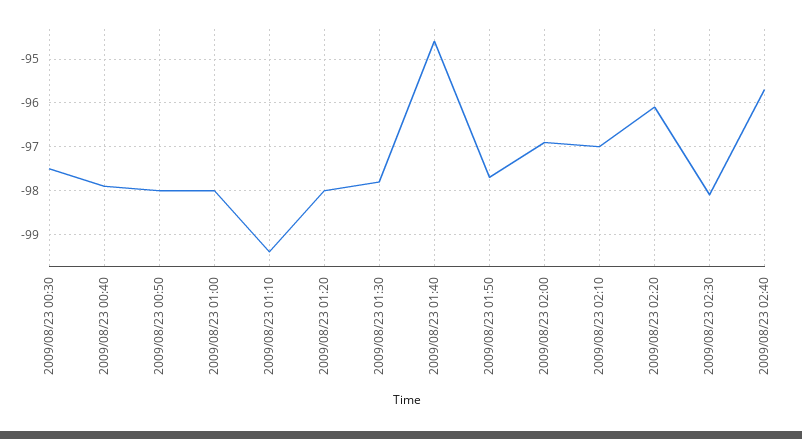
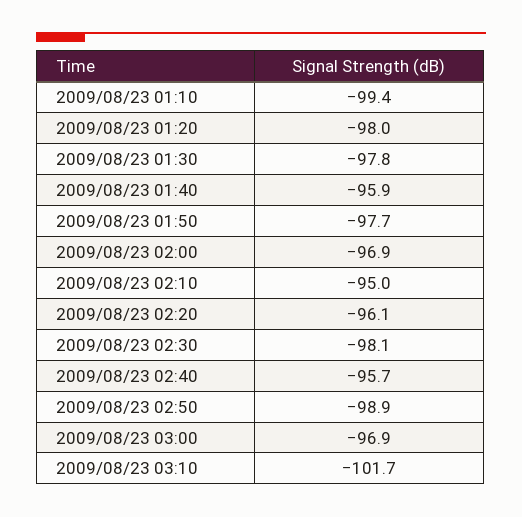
2009/08/23 00:30: -97.5 -> none
2009/08/23 00:40: -98 -> none
2009/08/23 00:50: -98 -> none
2009/08/23 01:00: -98 -> none
2009/08/23 01:40: -94.5 -> -95.9
2009/08/23 02:10: -97 -> -95
2009/08/23 02:50: none -> -98.9
2009/08/23 03:00: none -> -96.9
2009/08/23 03:10: none -> -101.7

